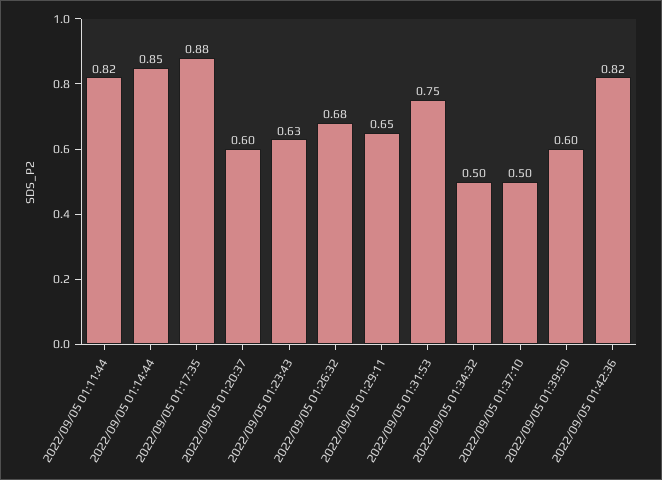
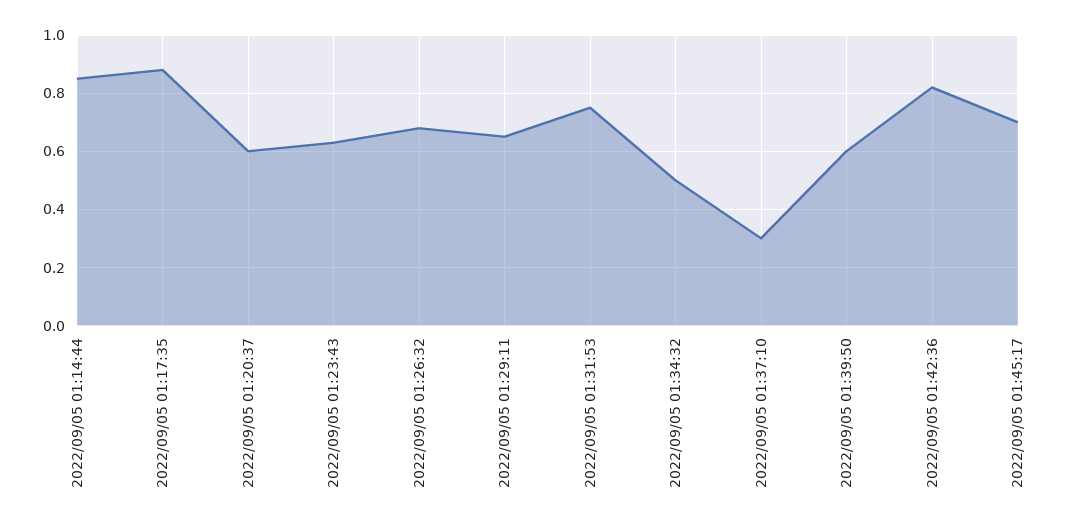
2022/09/05 01:11:44: 0.82 -> none
2022/09/05 01:37:10: 0.5 -> 0.3
2022/09/05 01:45:17: none -> 0.7

